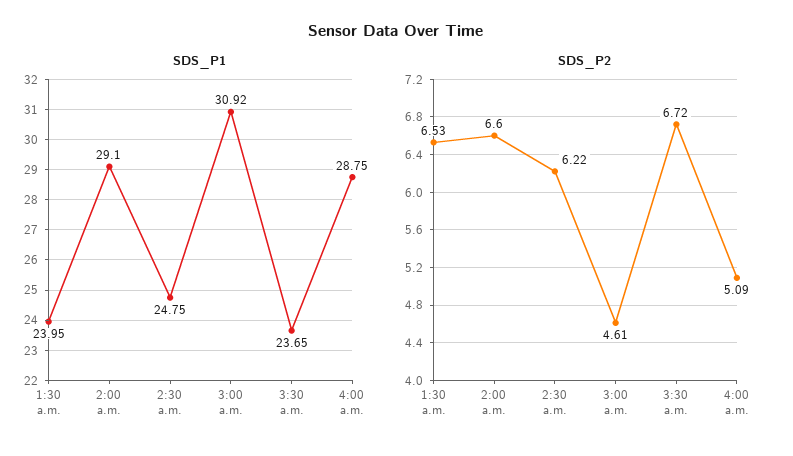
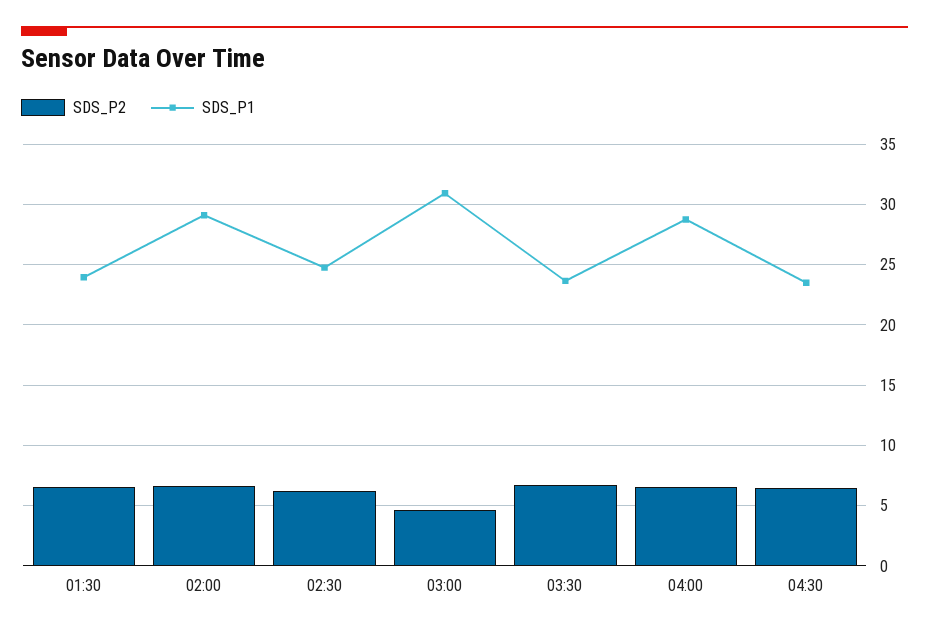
SDS_P2, 4:00 a.m.: 5.09 -> 6.5
SDS_P2, 04:30: none -> 6.5
SDS_P1, 04:30: none -> 23.5

